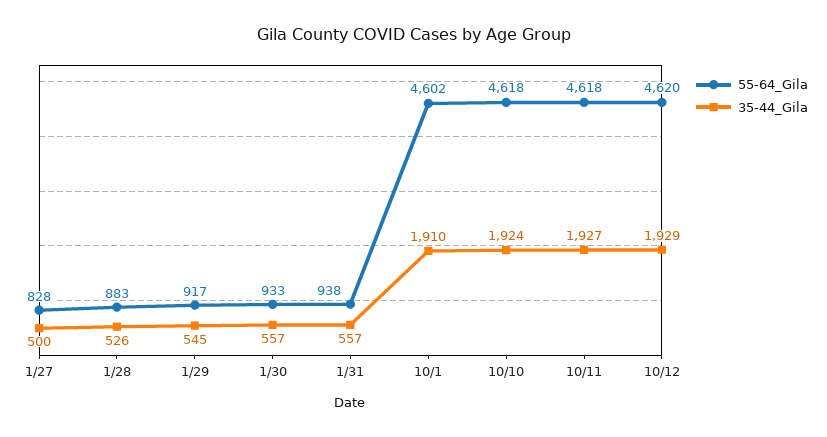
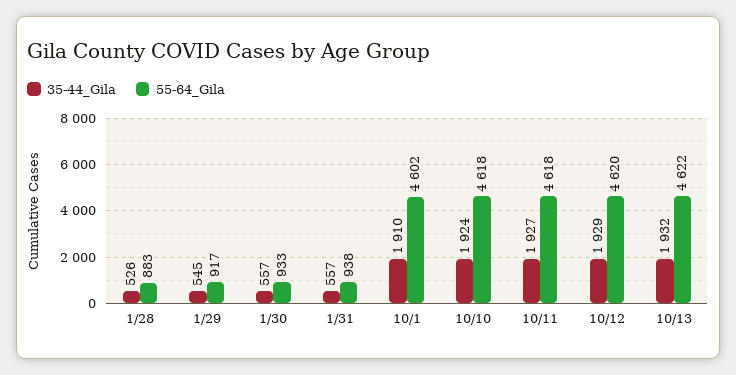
55-64_Gila, 1/27: 828 -> none
35-44_Gila, 1/27: 500 -> none
35-44_Gila, 10/13: none -> 1932
55-64_Gila, 10/13: none -> 4622

